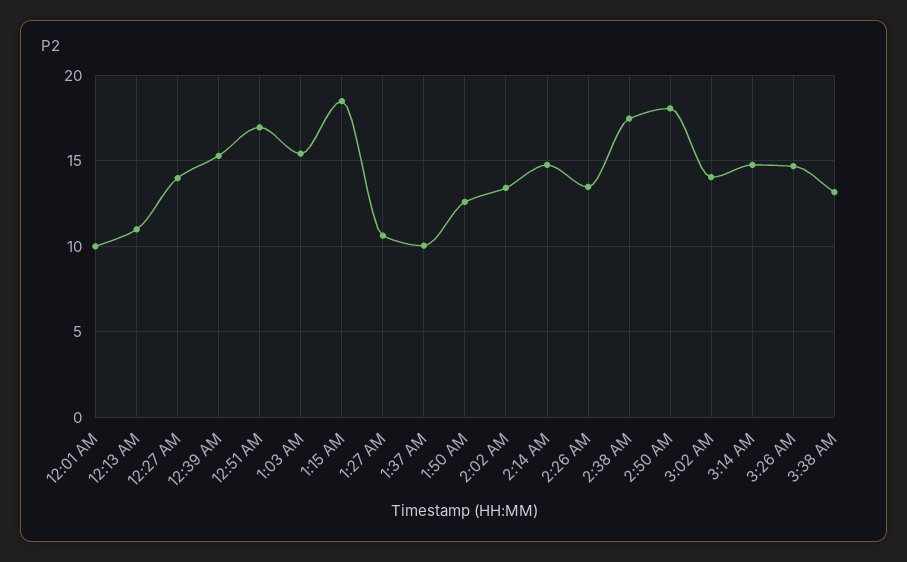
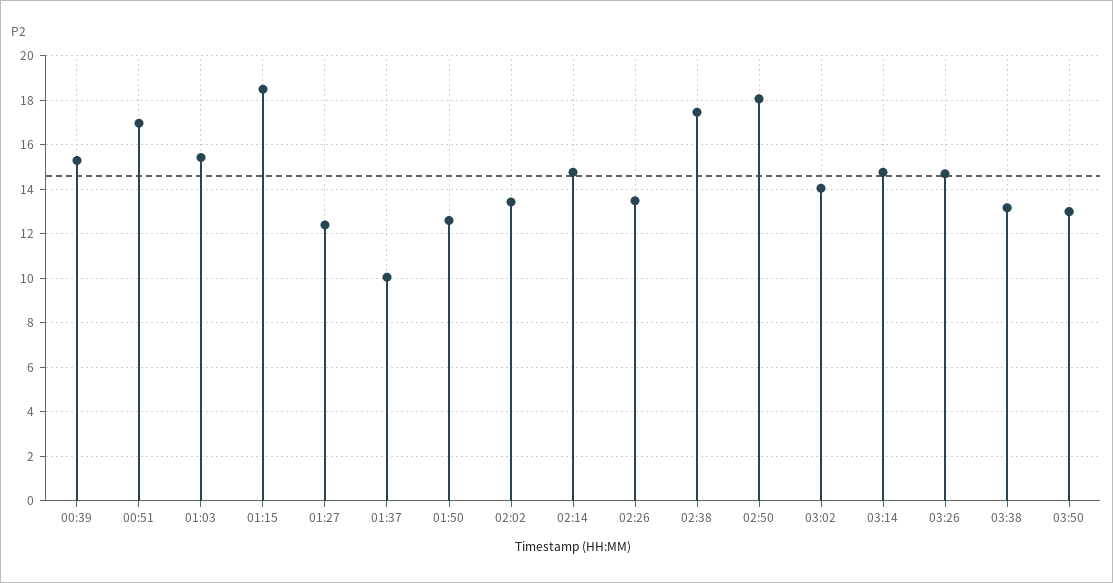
12:01 AM: 10 -> none
12:13 AM: 11 -> none
12:27 AM: 14 -> none
1:27 AM: 10.5 -> 12.5
03:50: none -> 13

